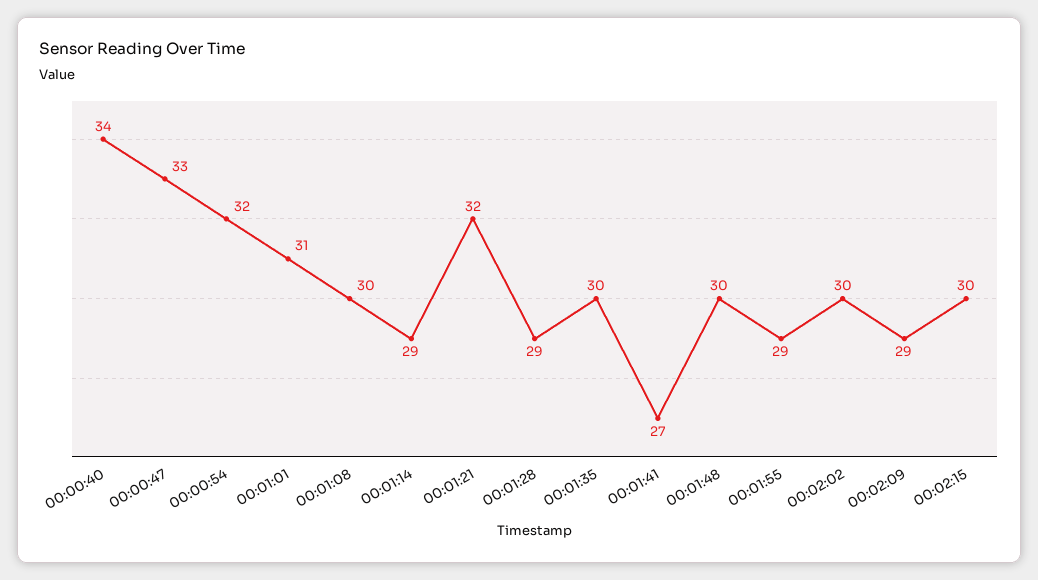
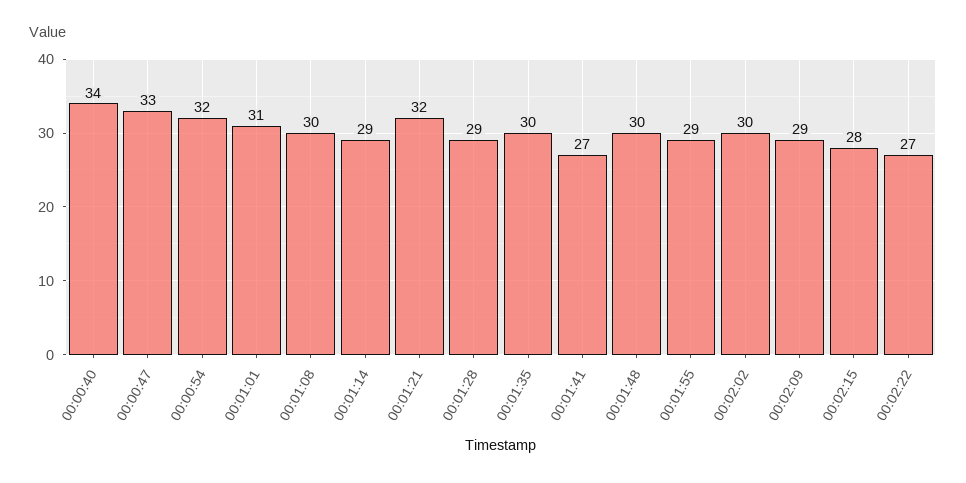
00:02:15: 30 -> 28
00:02:22: none -> 27

